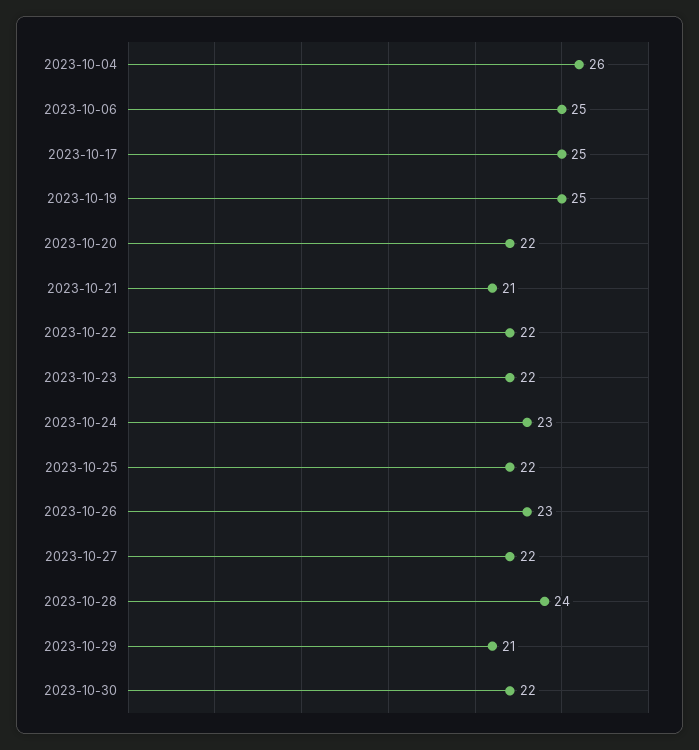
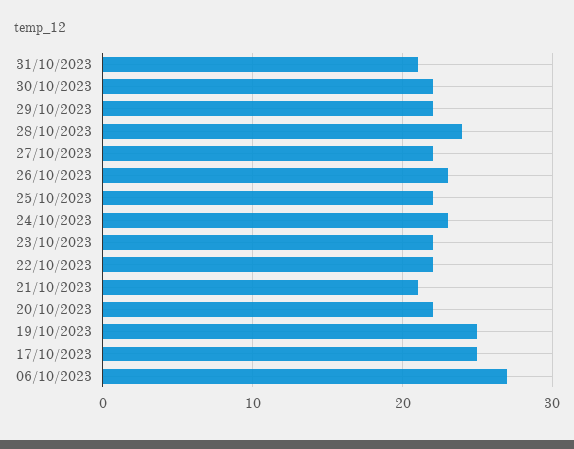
2023-10-04: 26 -> none
2023-10-06: 25 -> 27
2023-10-29: 21 -> 22
31/10/2023: none -> 21

